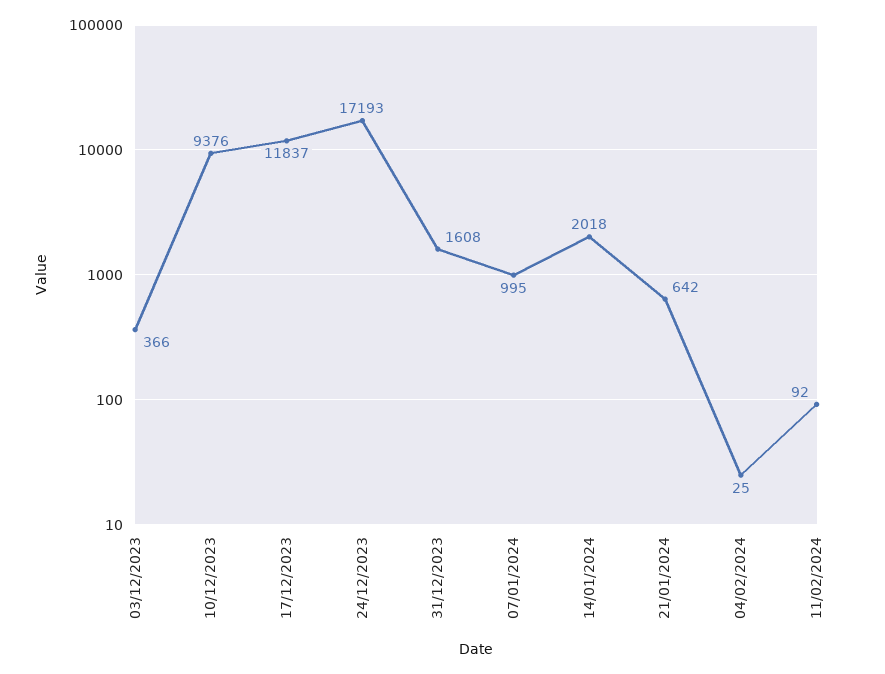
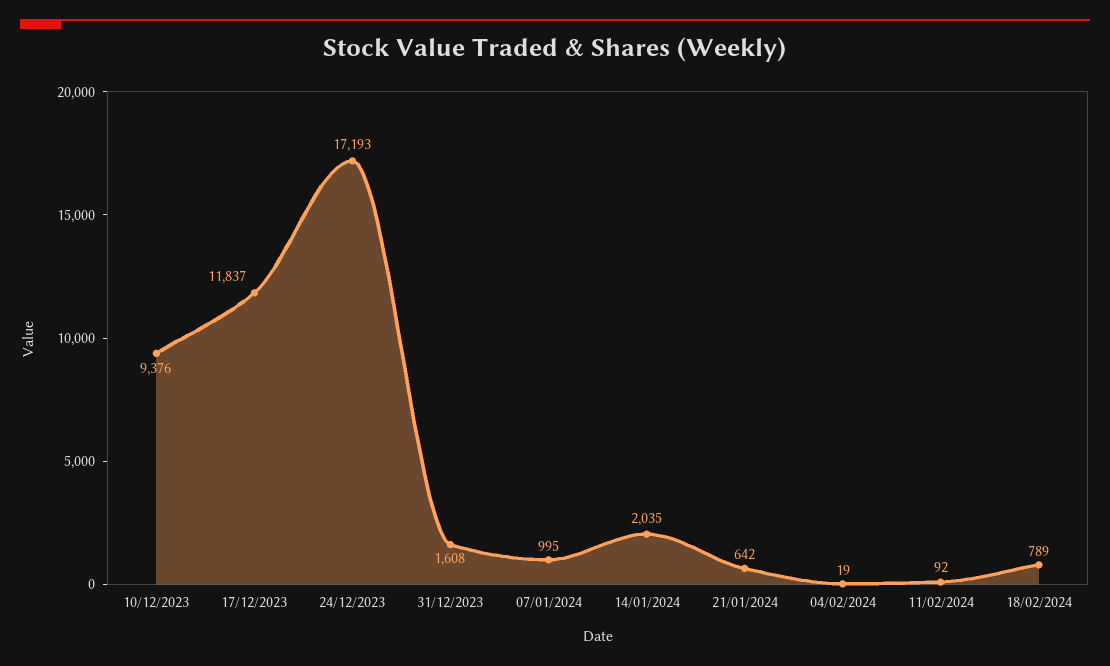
03/12/2023: 366 -> none
14/01/2024: 2018 -> 2035
04/02/2024: 25 -> 19
18/02/2024: none -> 789

